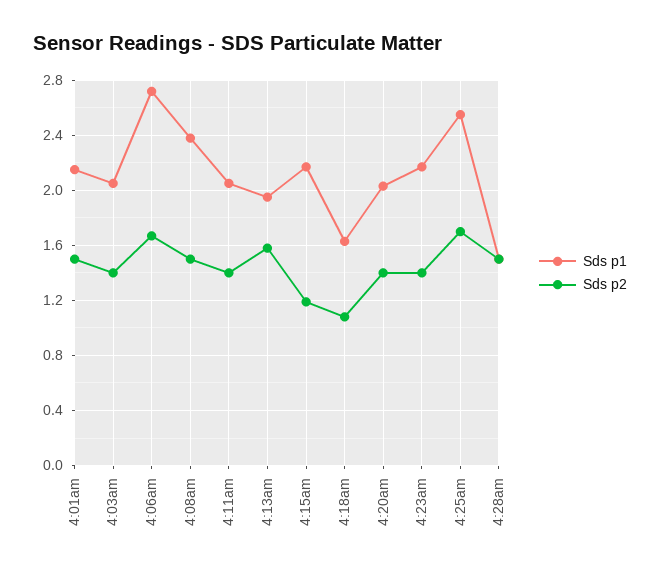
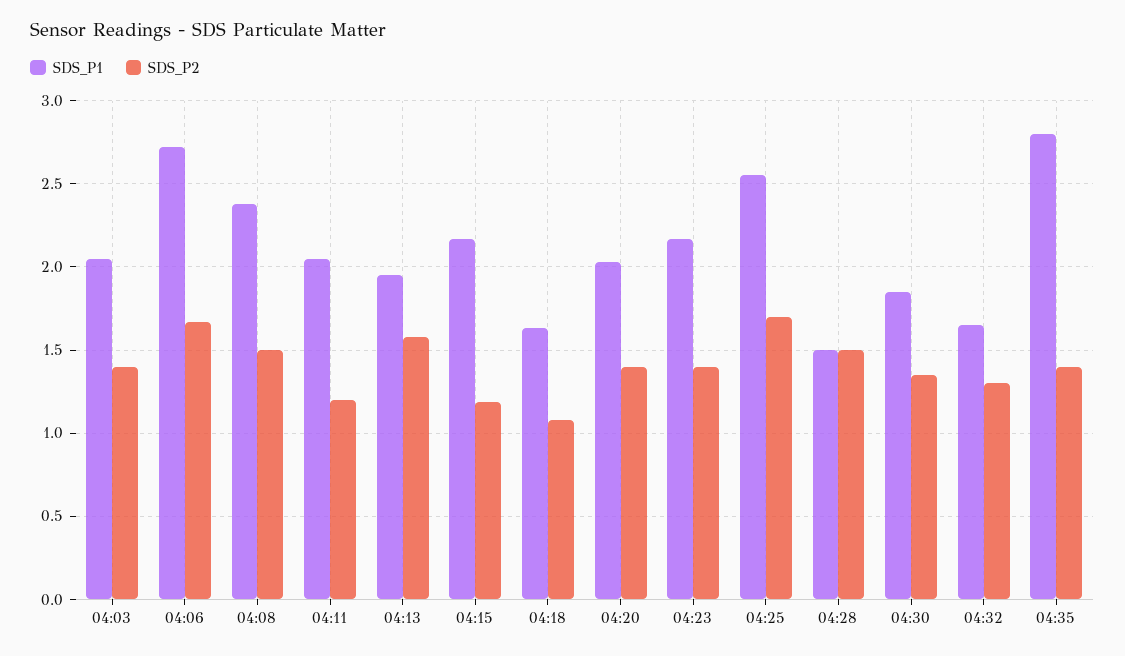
Sds p1, 4:01am: 2.15 -> none
Sds p2, 4:01am: 1.5 -> none
Sds p2, 4:11am: 1.4 -> 1.2
Sds p1, 04:30: none -> 1.85
Sds p2, 04:30: none -> 1.35
Sds p1, 04:32: none -> 1.65
Sds p2, 04:32: none -> 1.3
Sds p1, 04:35: none -> 2.8
Sds p2, 04:35: none -> 1.4

